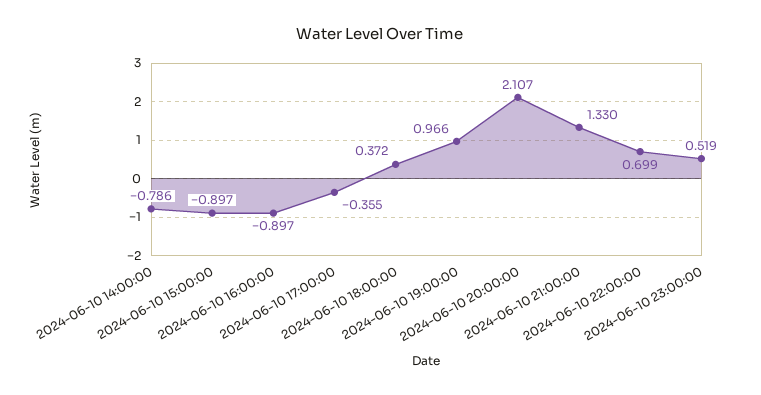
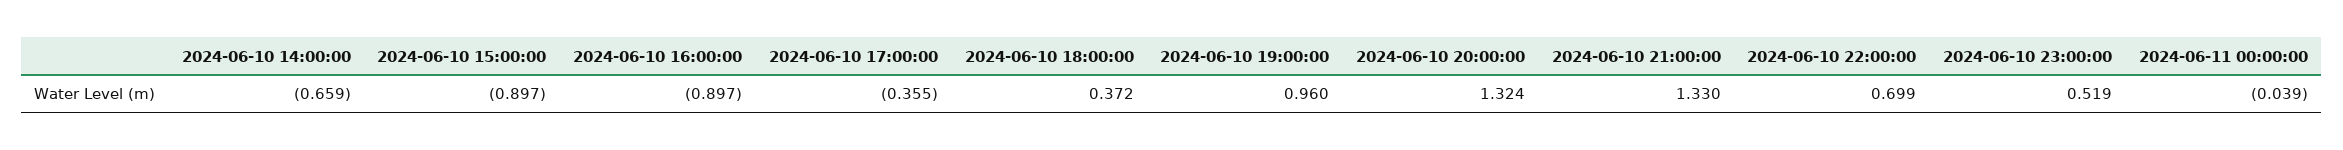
2024-06-10 14:00:00: -0.786 -> -0.659
2024-06-10 19:00:00: 0.966 -> 0.96
2024-06-10 20:00:00: 2.107 -> 1.324
2024-06-11 00:00:00: none -> -0.039

